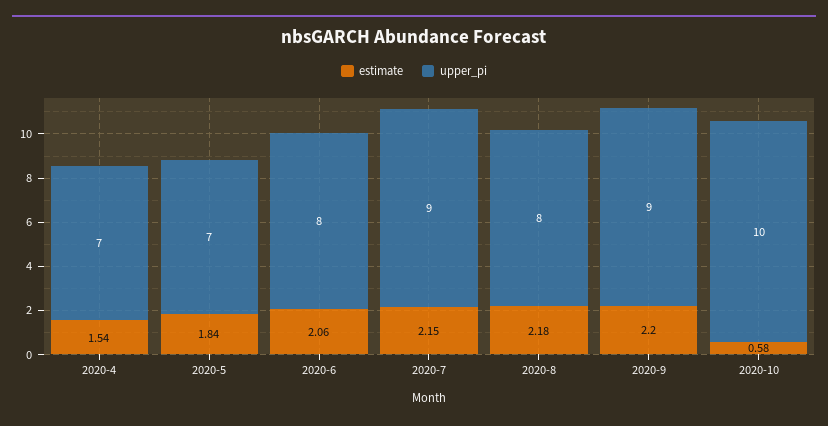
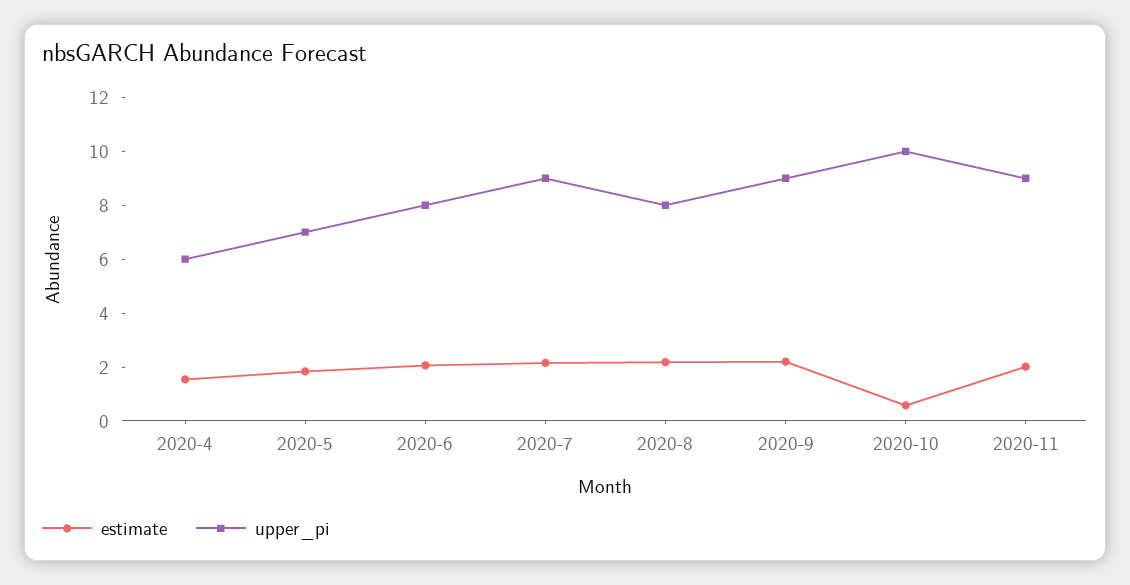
upper_pi, 2020-4: 7 -> 6
estimate, 2020-11: none -> 2
upper_pi, 2020-11: none -> 9

